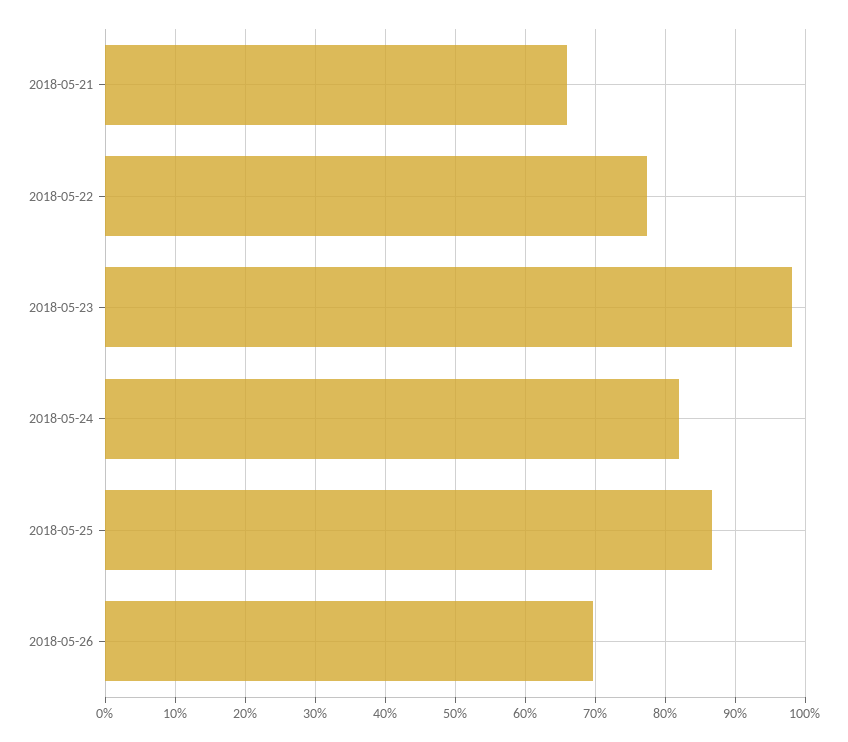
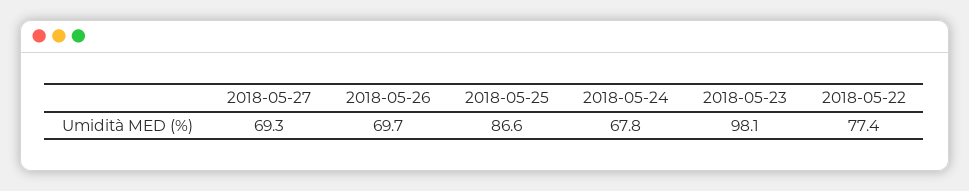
2018-05-21: 66 -> none
2018-05-24: 82 -> 67.8
2018-05-27: none -> 69.3

